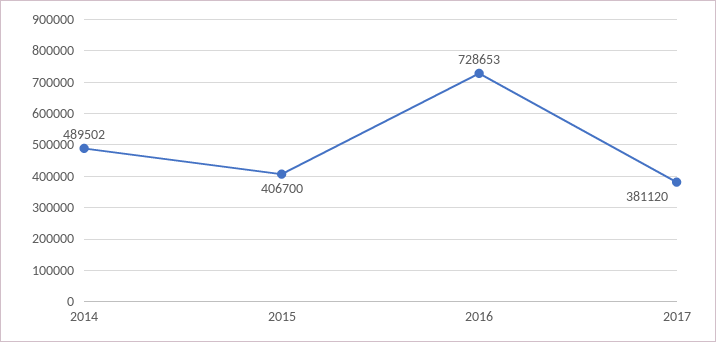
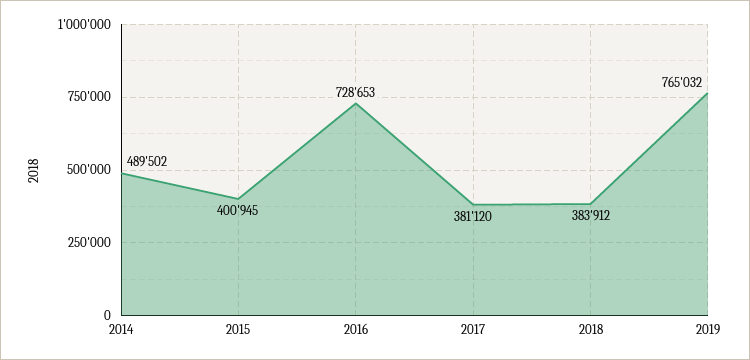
2015: 406700 -> 400945
2018: none -> 383912
2019: none -> 765032

